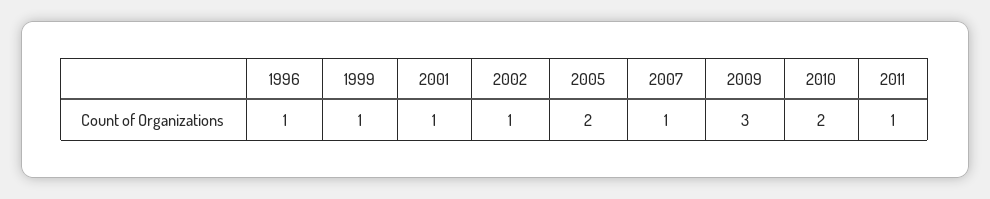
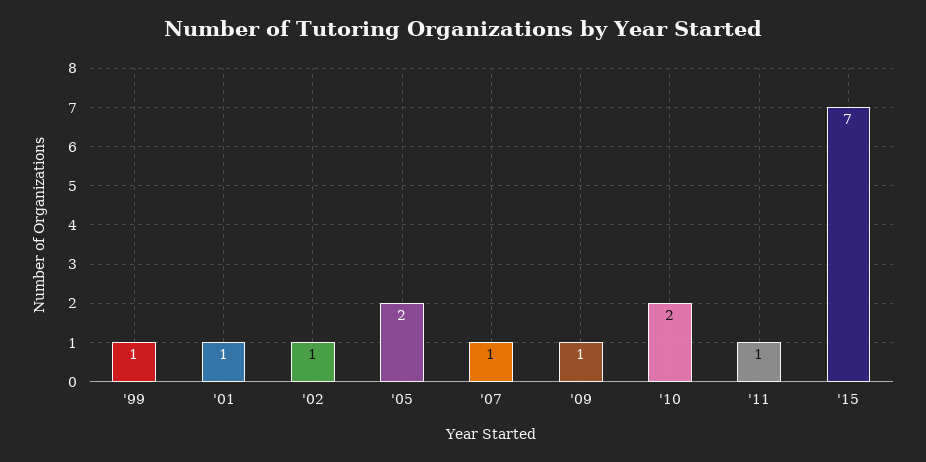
1996: 1 -> none
2009: 3 -> 1
'15: none -> 7

